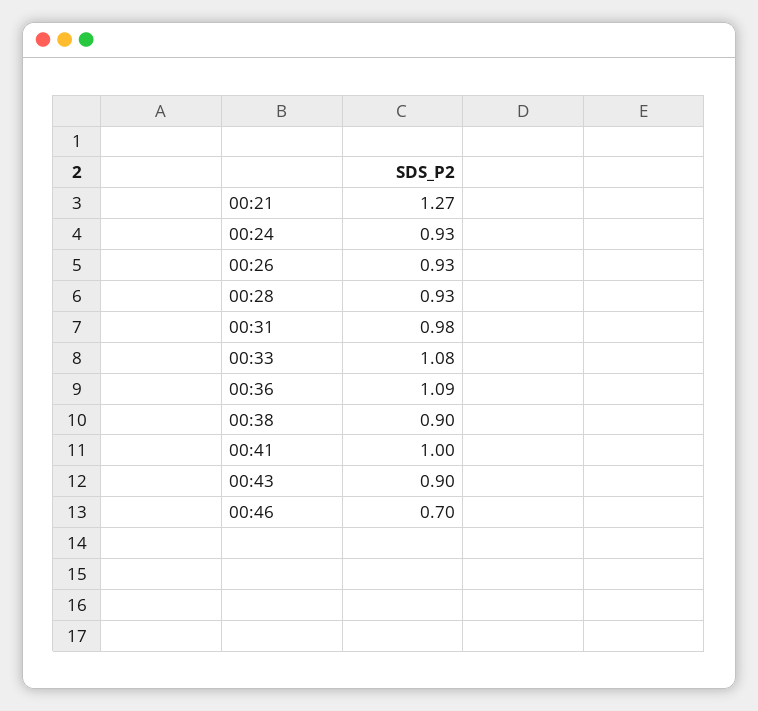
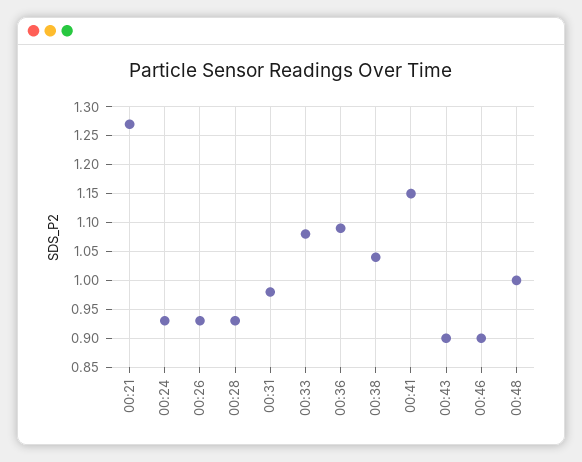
00:38: 0.9 -> 1.05
00:41: 1 -> 1.15
00:46: 0.7 -> 0.9
00:48: none -> 1

